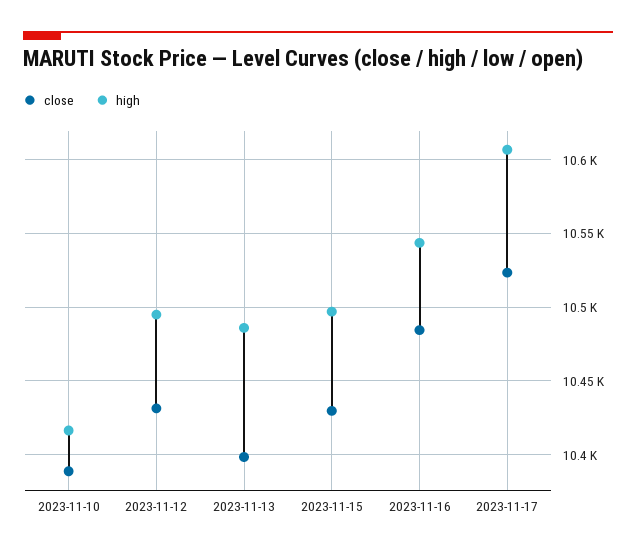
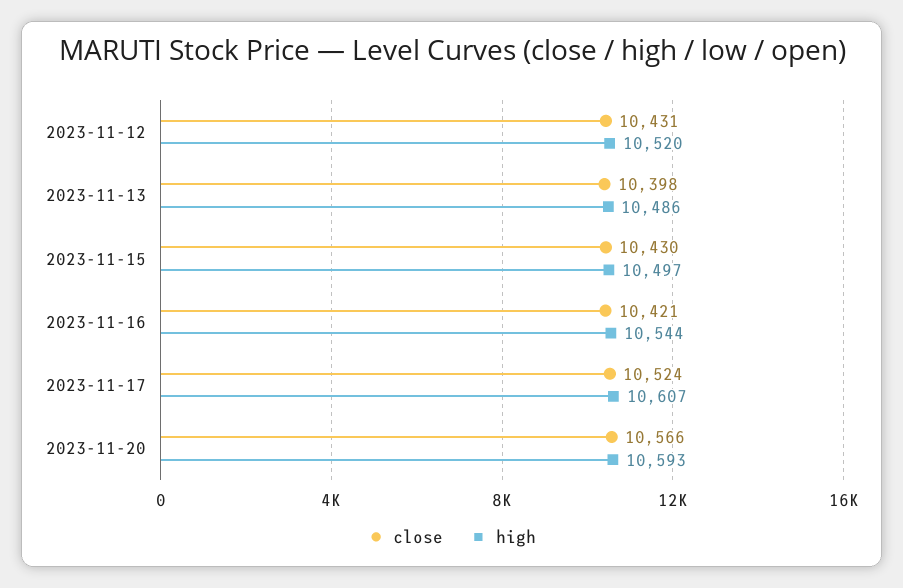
close, 2023-11-10: 10390 -> none
high, 2023-11-10: 10415 -> none
high, 2023-11-12: 10495 -> 10520
close, 2023-11-16: 10485 -> 10421
close, 2023-11-20: none -> 10566
high, 2023-11-20: none -> 10593

